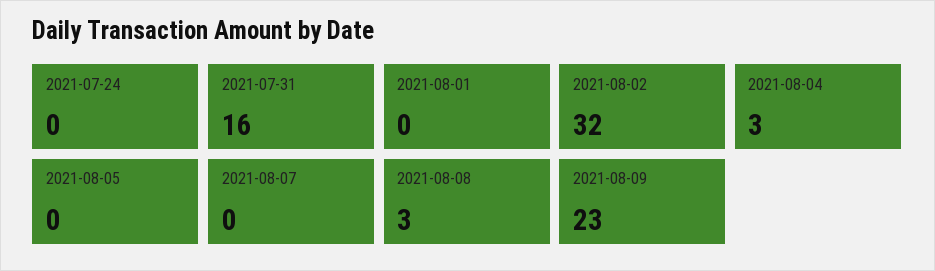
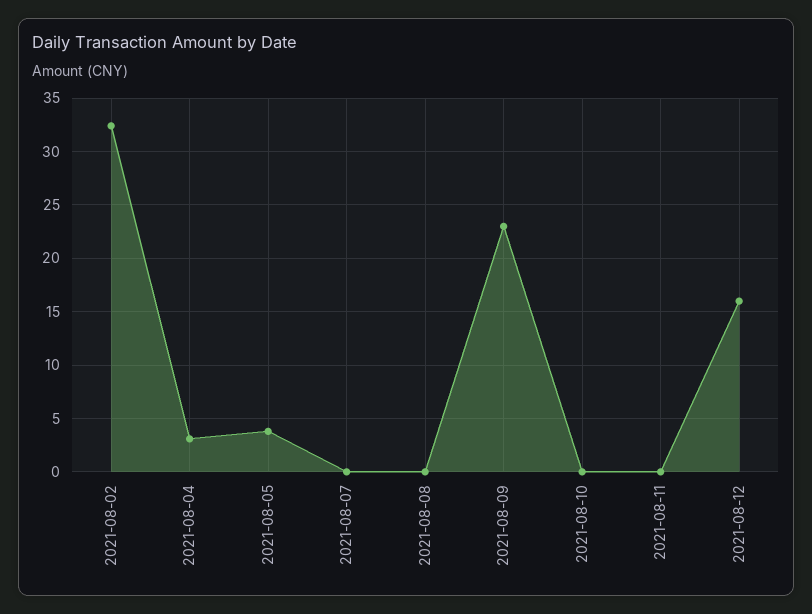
2021-07-24: 0 -> none
2021-07-31: 16 -> none
2021-08-01: 0 -> none
2021-08-05: 0 -> 4
2021-08-08: 3 -> 0
2021-08-10: none -> 0
2021-08-11: none -> 0
2021-08-12: none -> 16

